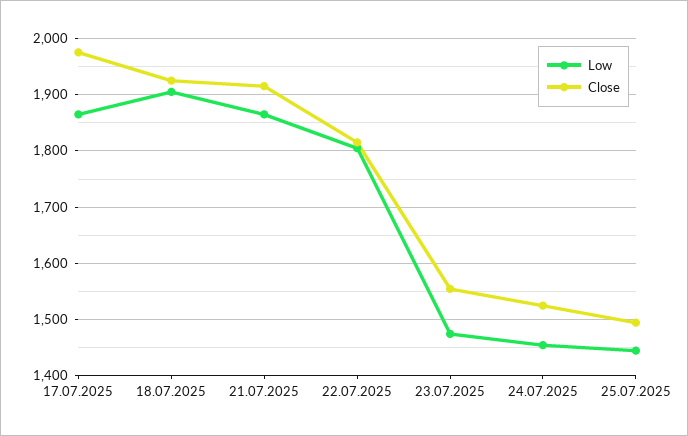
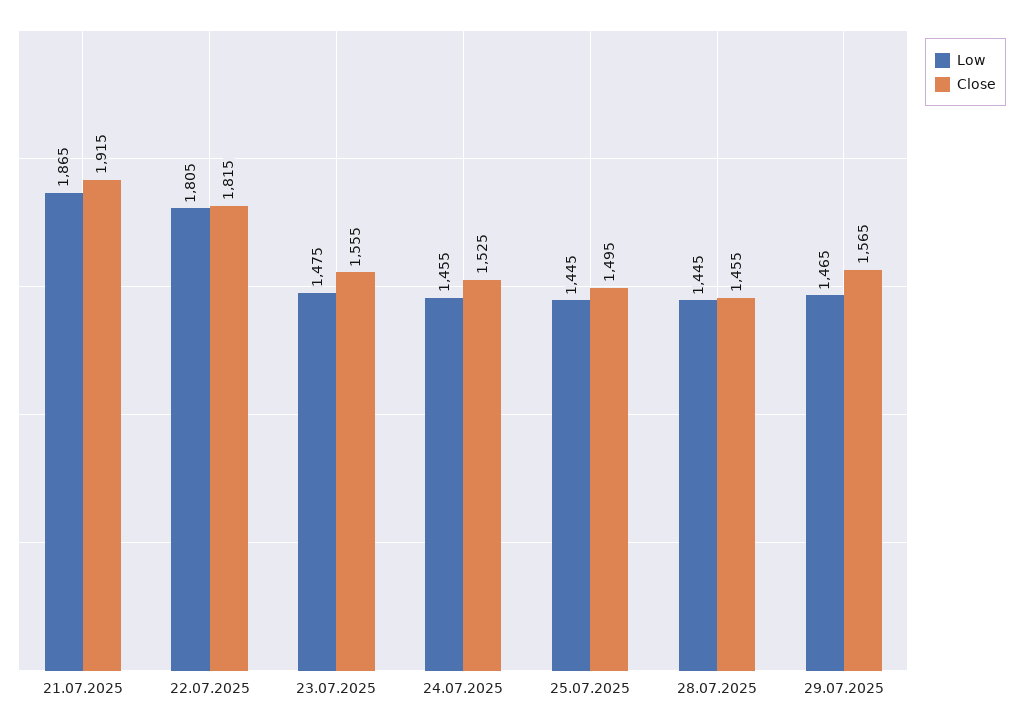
Low, 17.07.2025: 1860 -> none
Close, 17.07.2025: 1980 -> none
Low, 18.07.2025: 1900 -> none
Close, 18.07.2025: 1920 -> none
Low, 28.07.2025: none -> 1445
Close, 28.07.2025: none -> 1455
Low, 29.07.2025: none -> 1465
Close, 29.07.2025: none -> 1565

